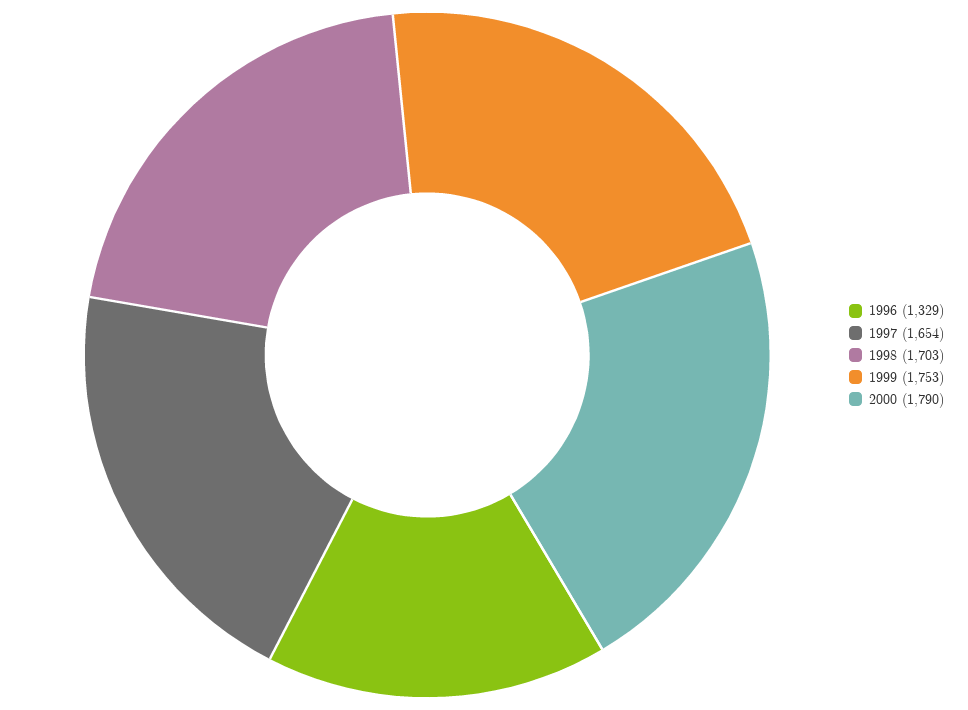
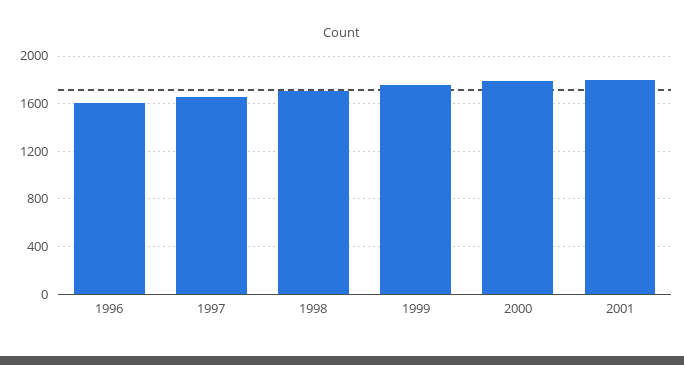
1996: 1329 -> 1600
2001: none -> 1800

